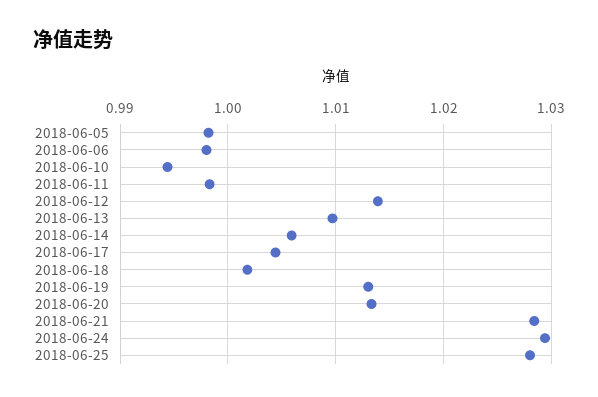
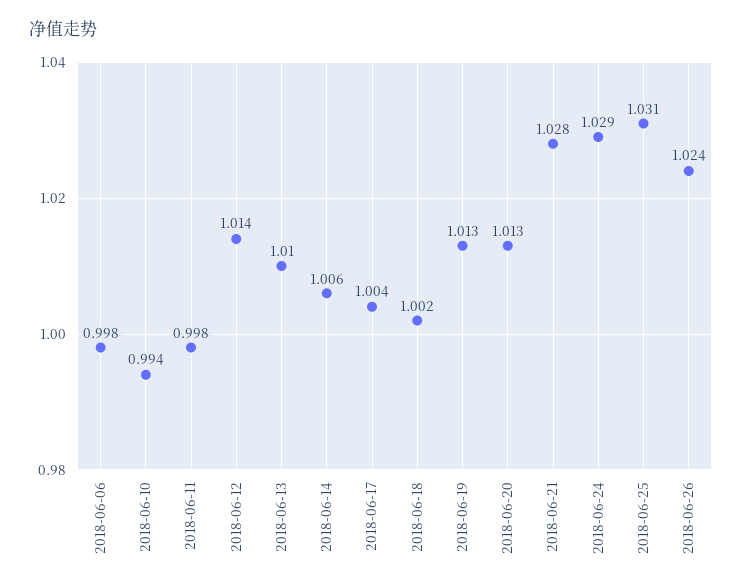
2018-06-05: 0.998 -> none
2018-06-25: 1.028 -> 1.031
2018-06-26: none -> 1.024

